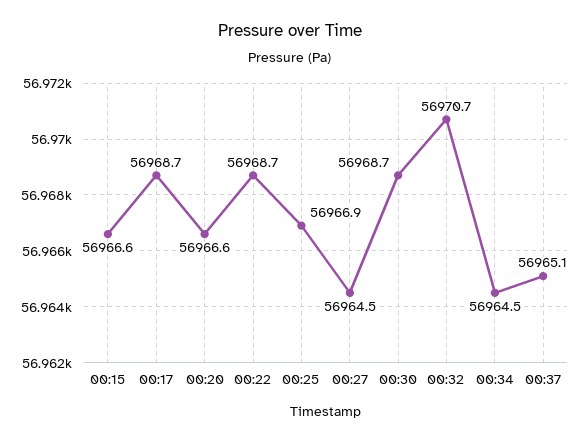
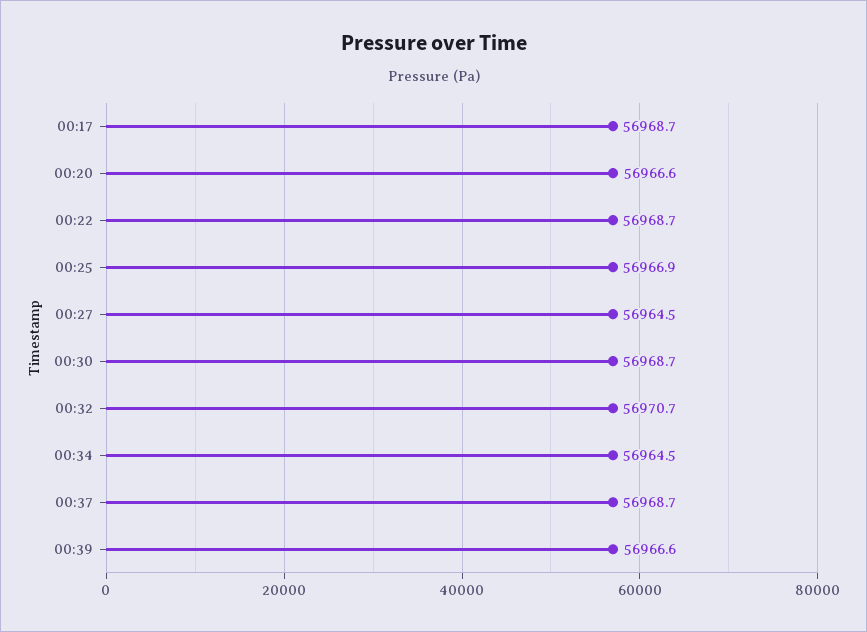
00:15: 56966.6 -> none
00:37: 56965.1 -> 56968.7
00:39: none -> 56966.6

